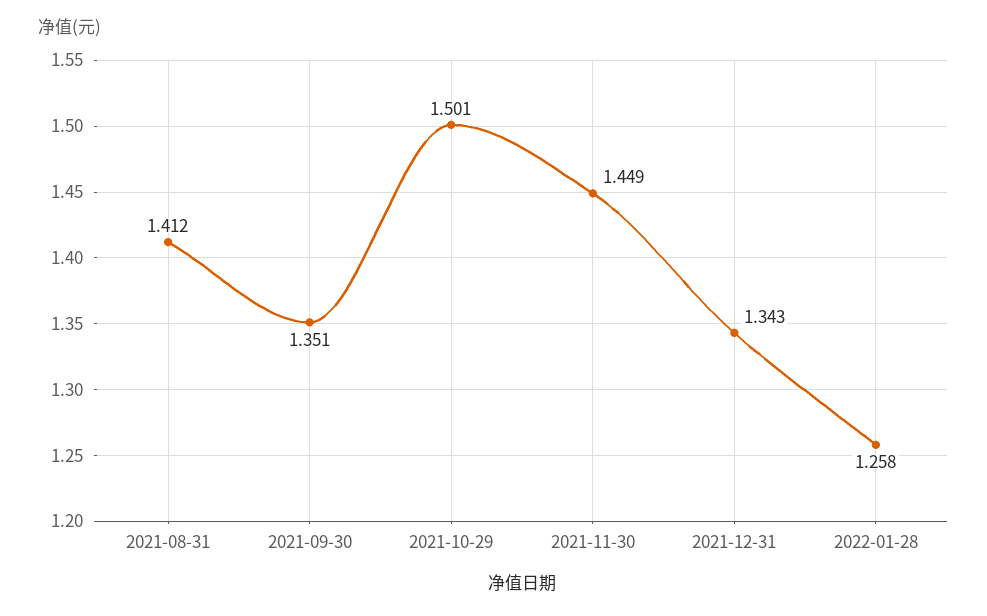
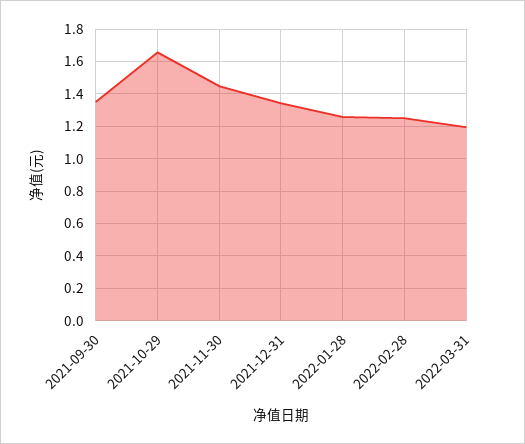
2021-08-31: 1.412 -> none
2021-10-29: 1.501 -> 1.65
2022-02-28: none -> 1.25
2022-03-31: none -> 1.2

